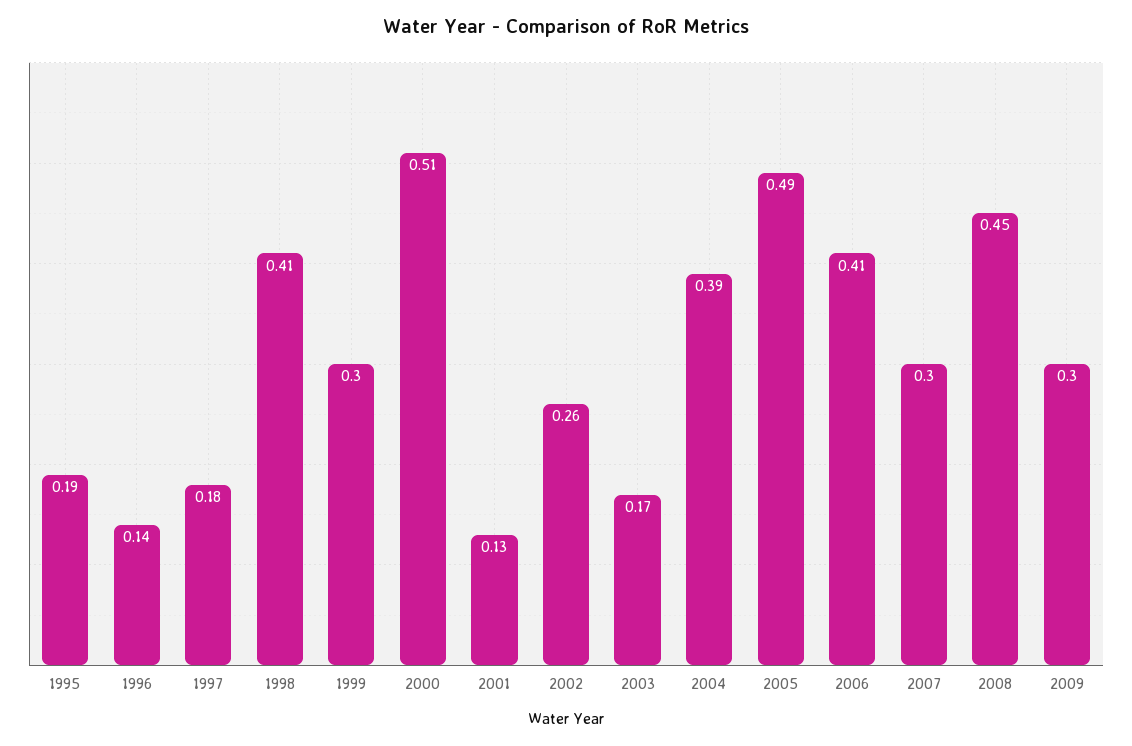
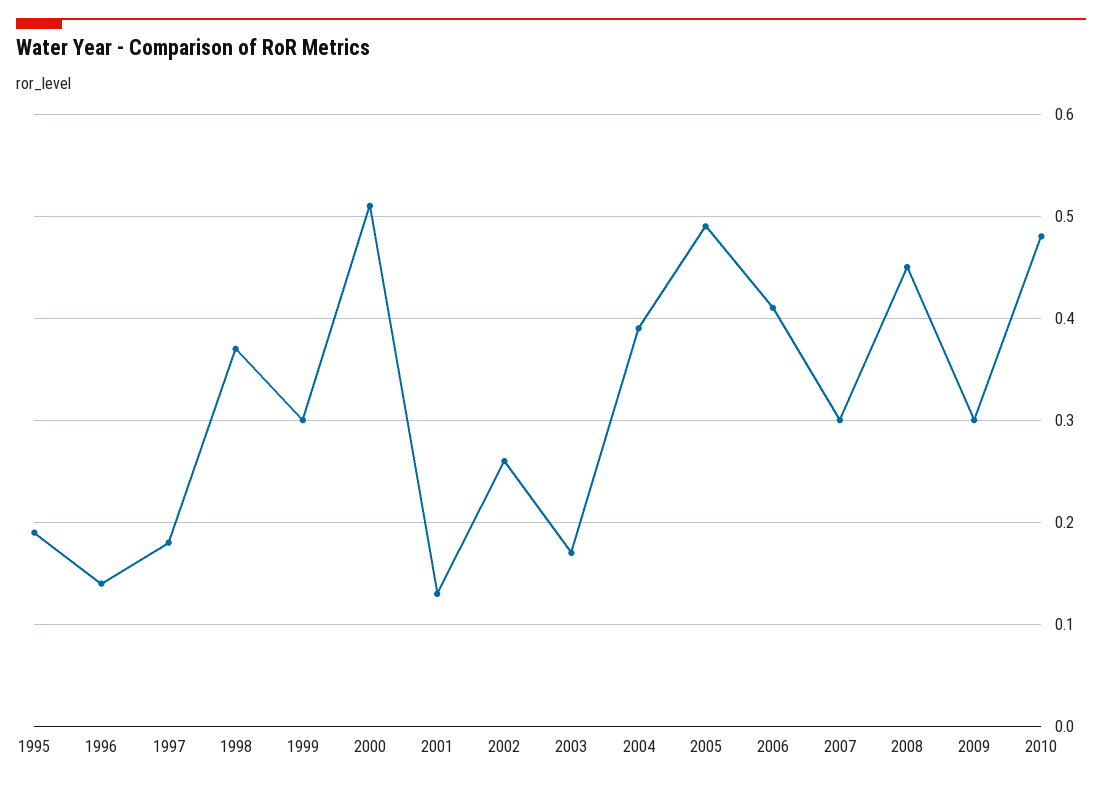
1998: 0.41 -> 0.37
2010: none -> 0.48

